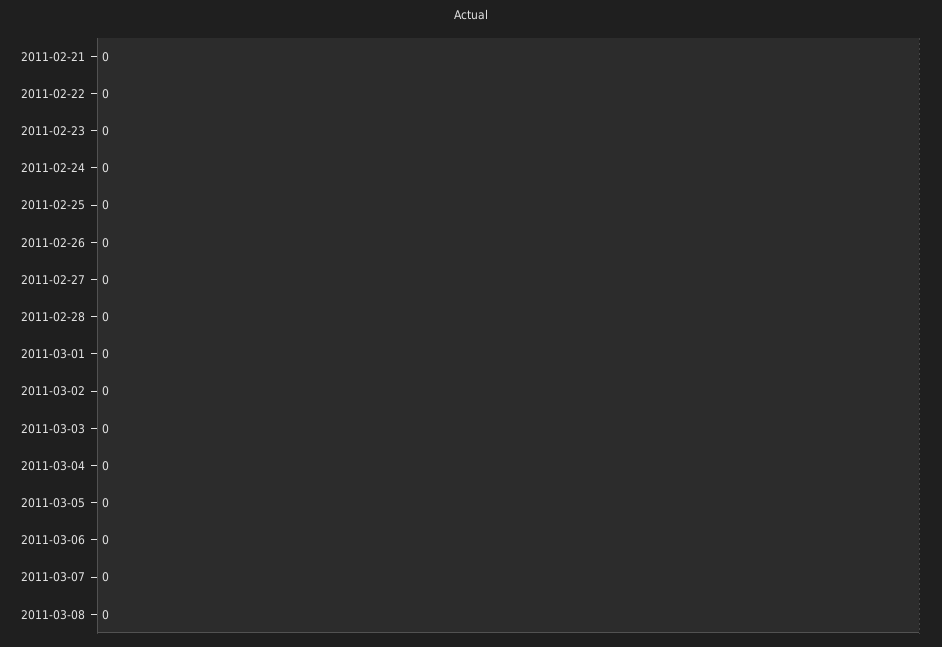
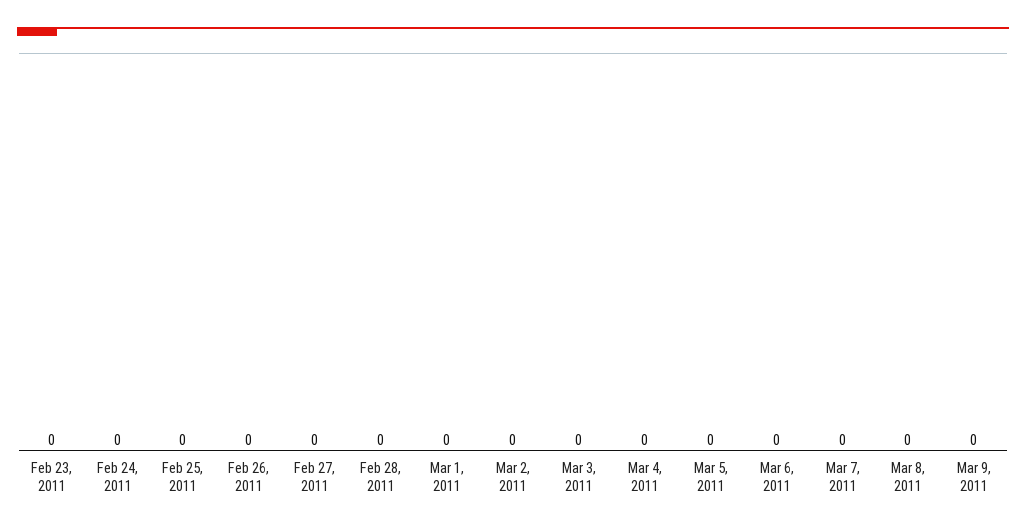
2011-02-21: 0 -> none
2011-02-22: 0 -> none
Mar 9, 2011: none -> 0

